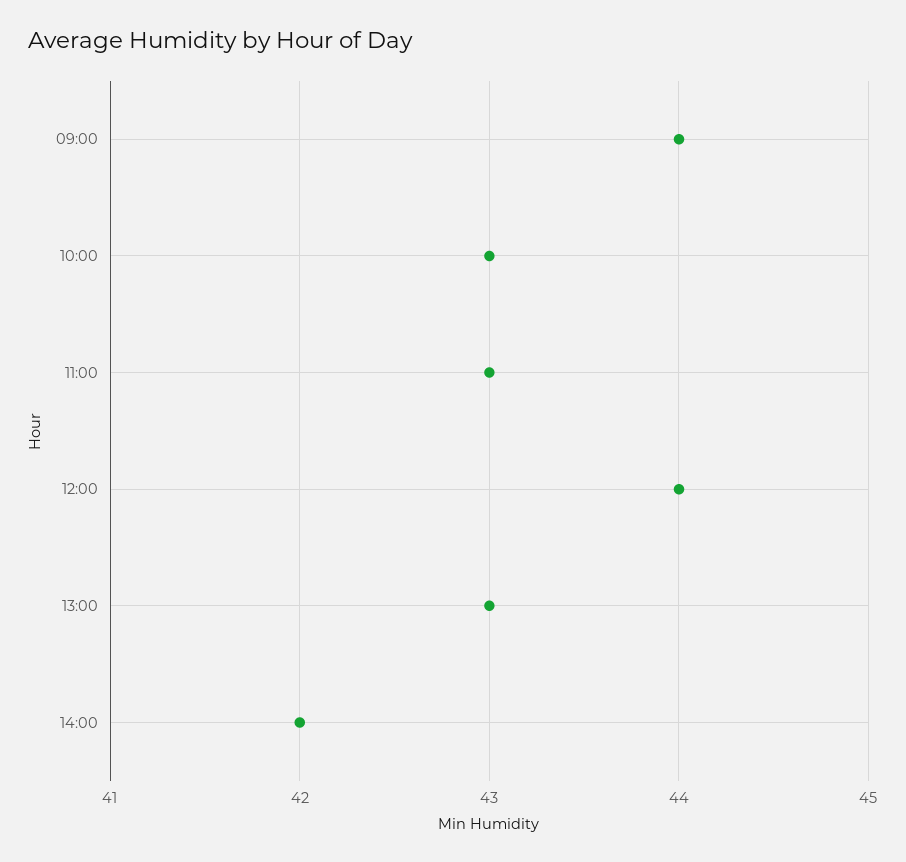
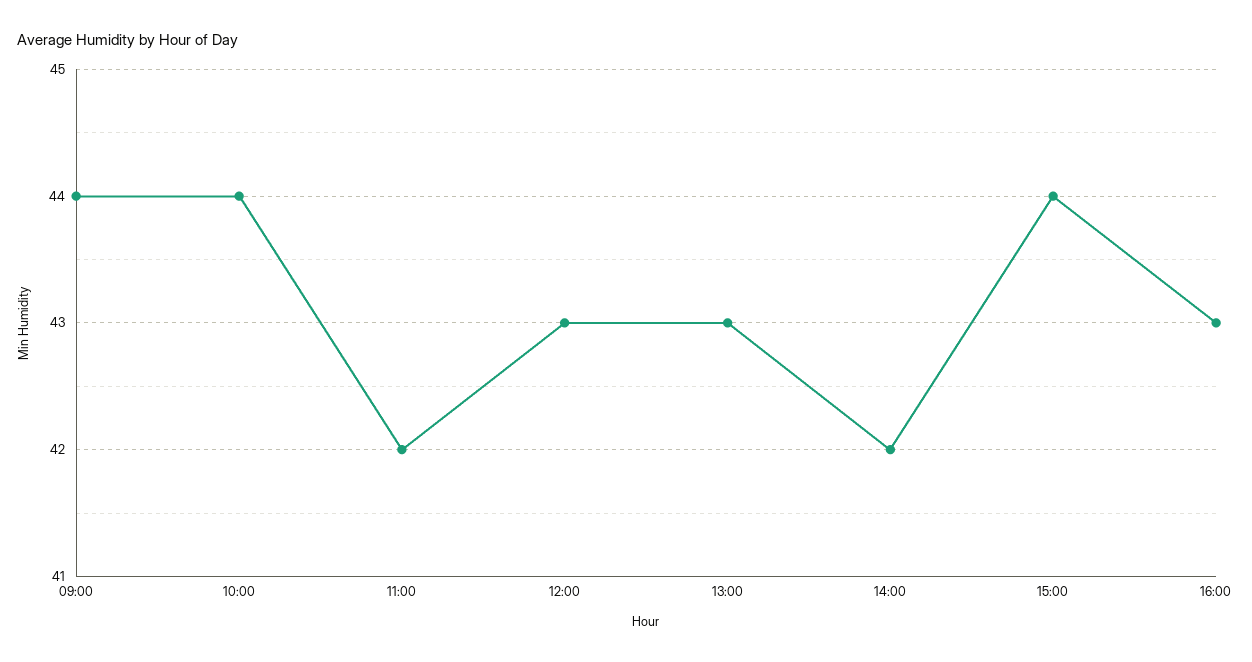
10:00: 43 -> 44
11:00: 43 -> 42
12:00: 44 -> 43
15:00: none -> 44
16:00: none -> 43

